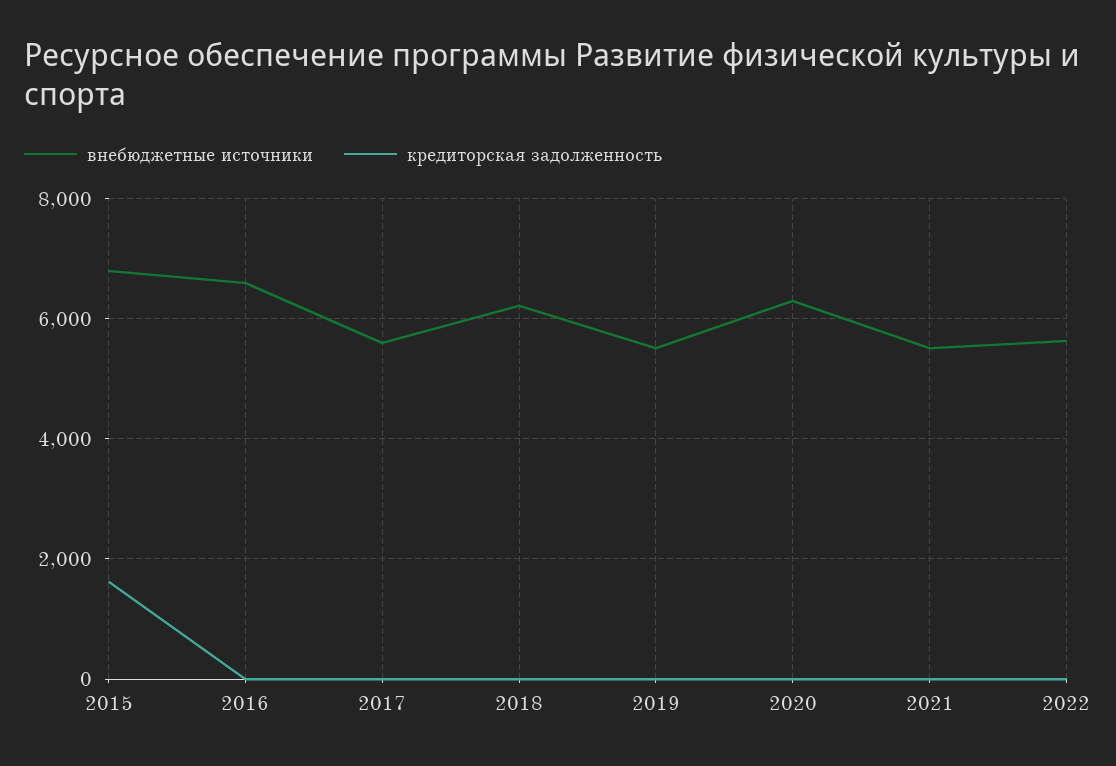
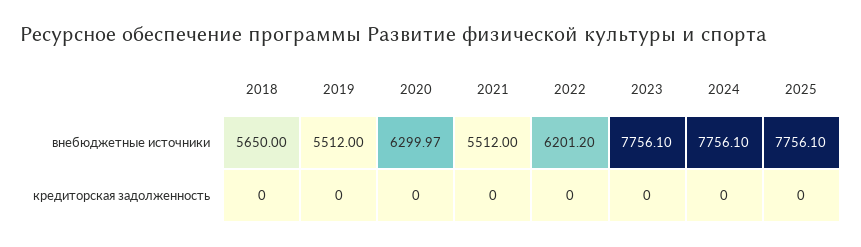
внебюджетные источники, 2015: 6800 -> none
кредиторская задолженность, 2015: 1600 -> none
внебюджетные источники, 2016: 6600 -> none
кредиторская задолженность, 2016: 0 -> none
внебюджетные источники, 2017: 5600 -> none
кредиторская задолженность, 2017: 0 -> none
внебюджетные источники, 2018: 6200 -> 5650
внебюджетные источники, 2022: 5600 -> 6201.2
внебюджетные источники, 2023: none -> 7756.1
внебюджетные источники, 2024: none -> 7756.1
внебюджетные источники, 2025: none -> 7756.1
кредиторская задолженность, 2023: none -> 0
кредиторская задолженность, 2024: none -> 0
кредиторская задолженность, 2025: none -> 0

